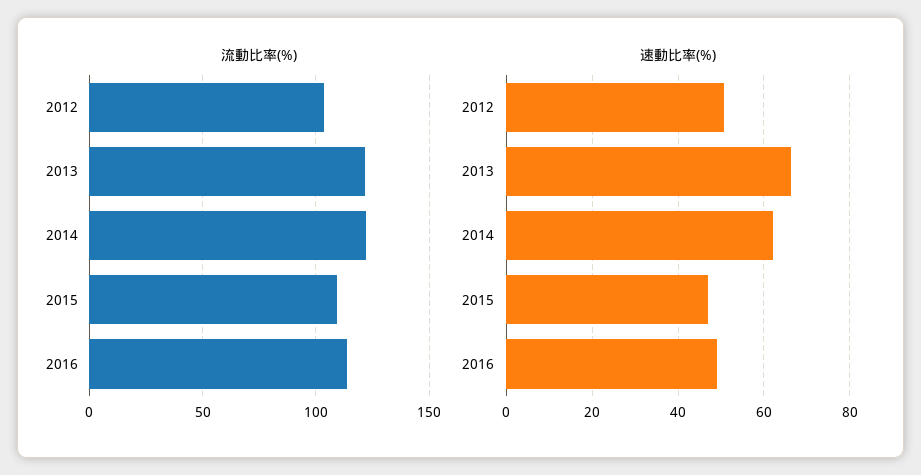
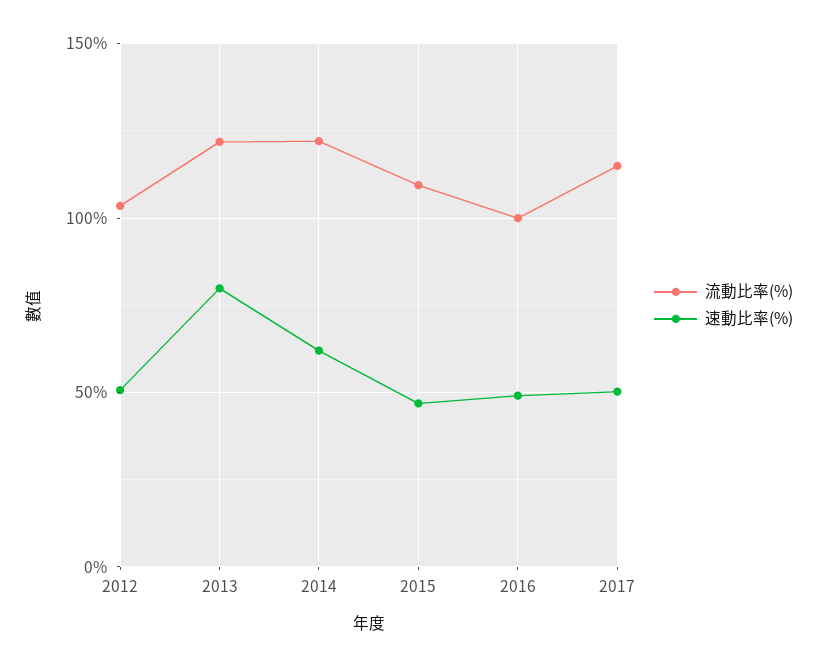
流動比率(%), 2016: 115 -> 100
速動比率(%), 2013: 66 -> 80
流動比率(%), 2017: none -> 115
速動比率(%), 2017: none -> 50

